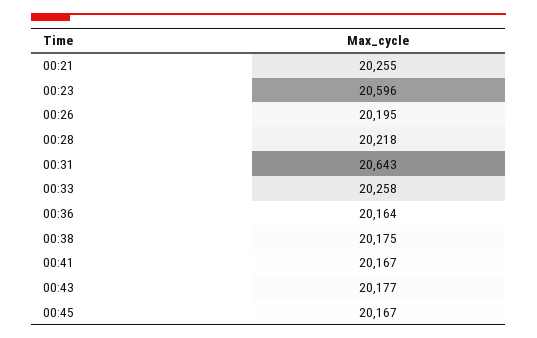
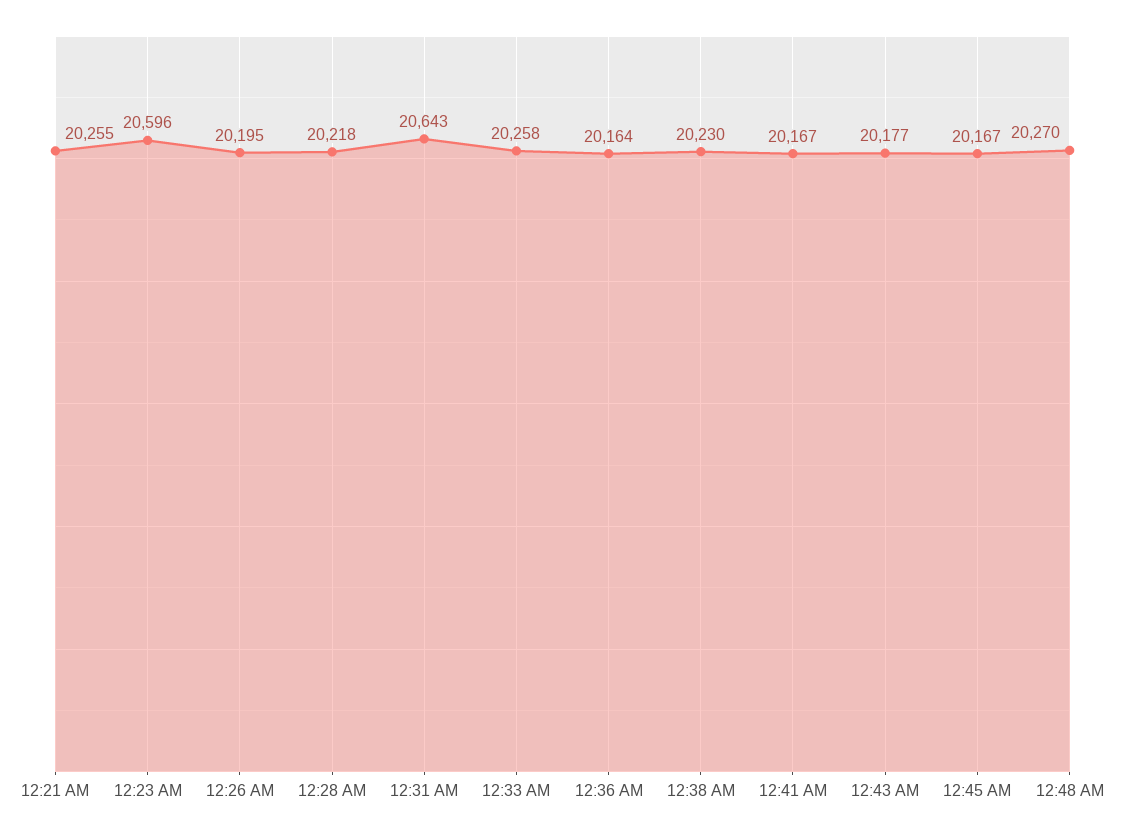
00:38: 20175 -> 20230
12:48 AM: none -> 20270

